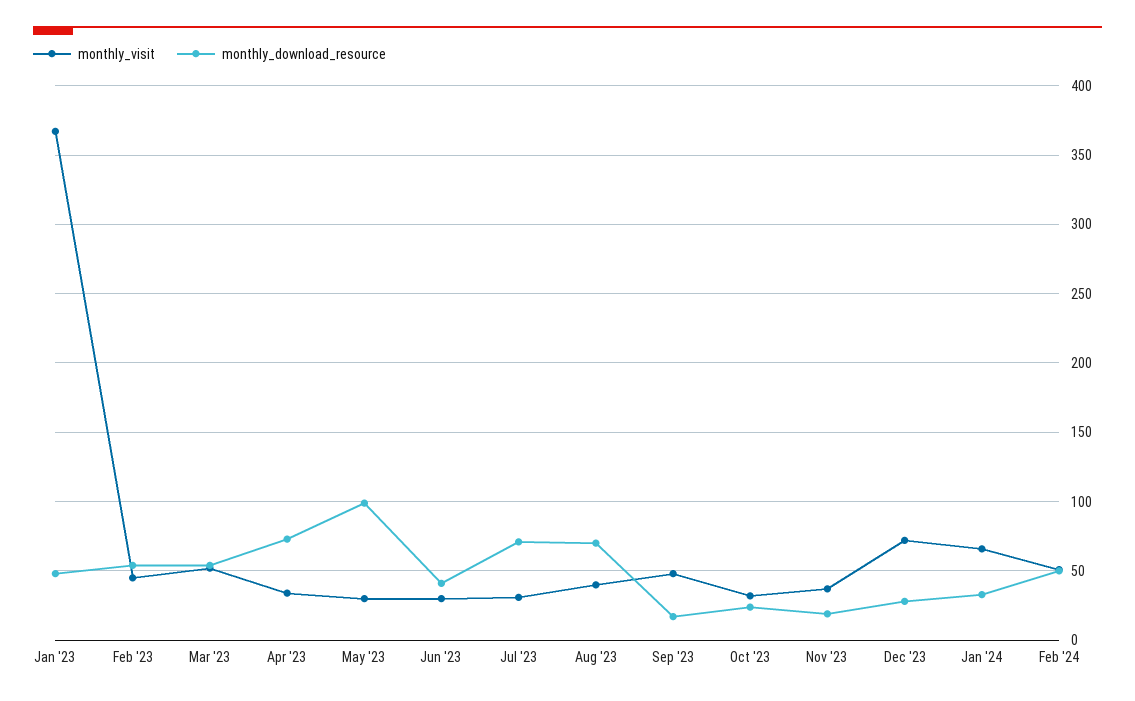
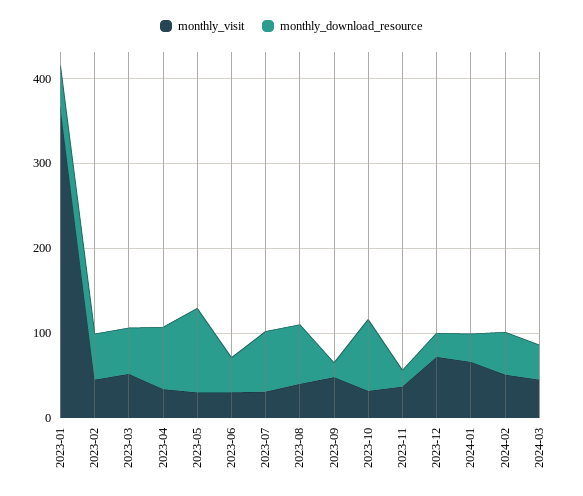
monthly_download_resource, Oct '23: 25 -> 80
monthly_visit, 2024-03: none -> 40
monthly_download_resource, 2024-03: none -> 40

